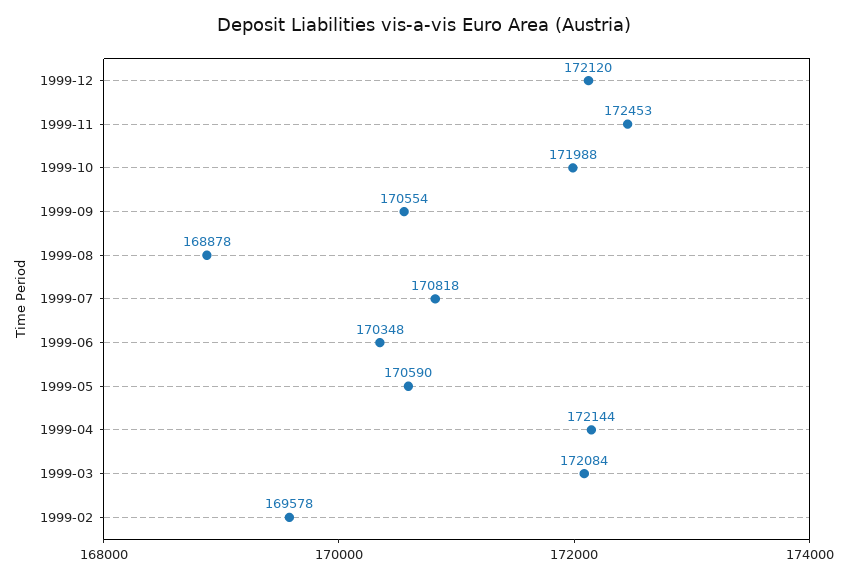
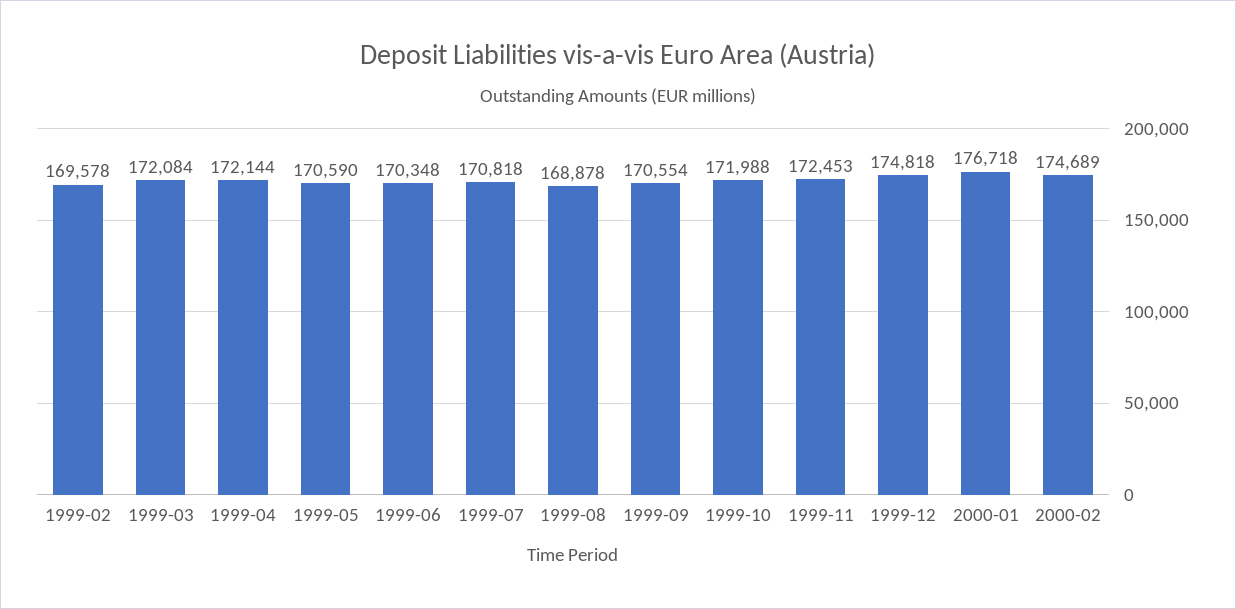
1999-12: 172120 -> 174818
2000-01: none -> 176718
2000-02: none -> 174689

